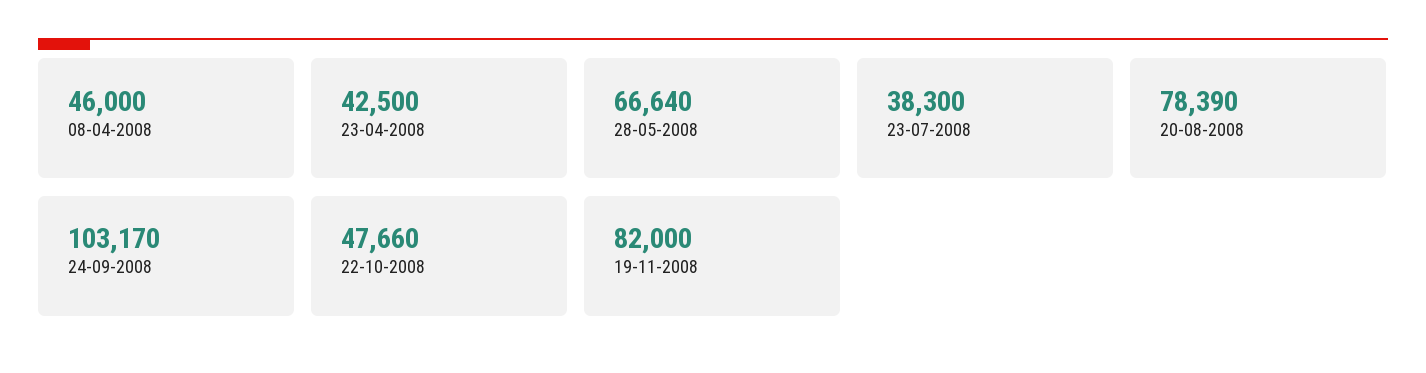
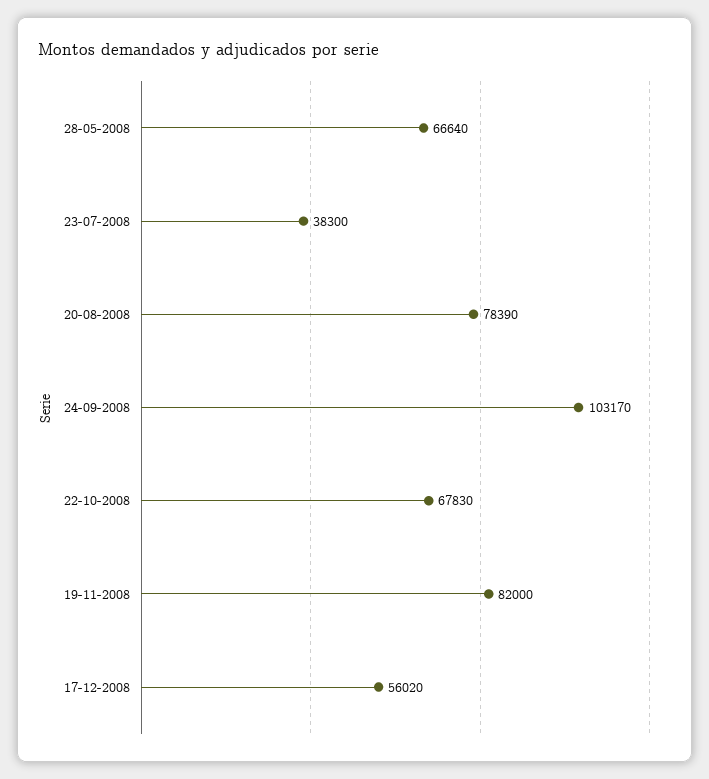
08-04-2008: 46000 -> none
23-04-2008: 42500 -> none
22-10-2008: 47660 -> 67830
17-12-2008: none -> 56020

